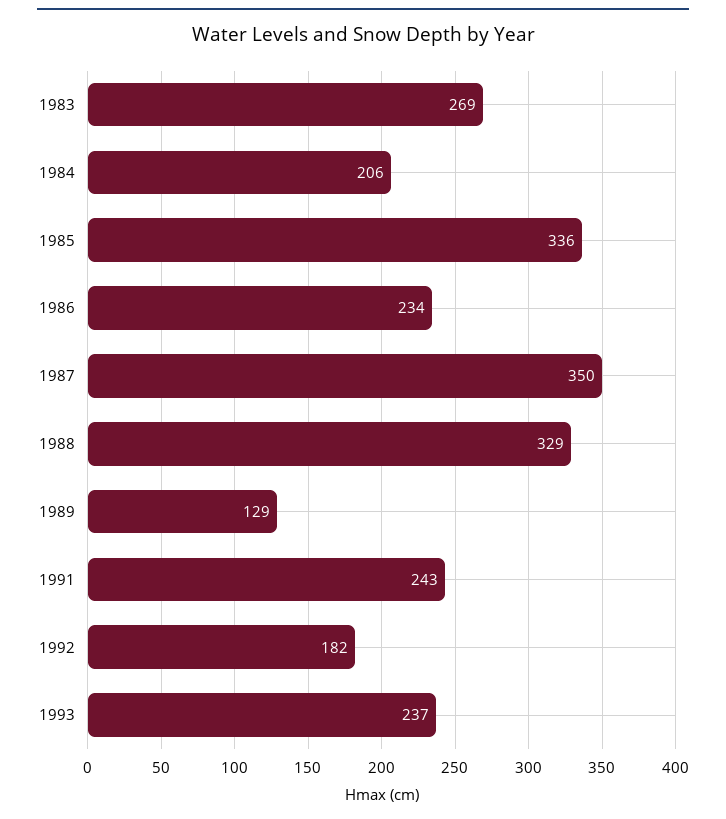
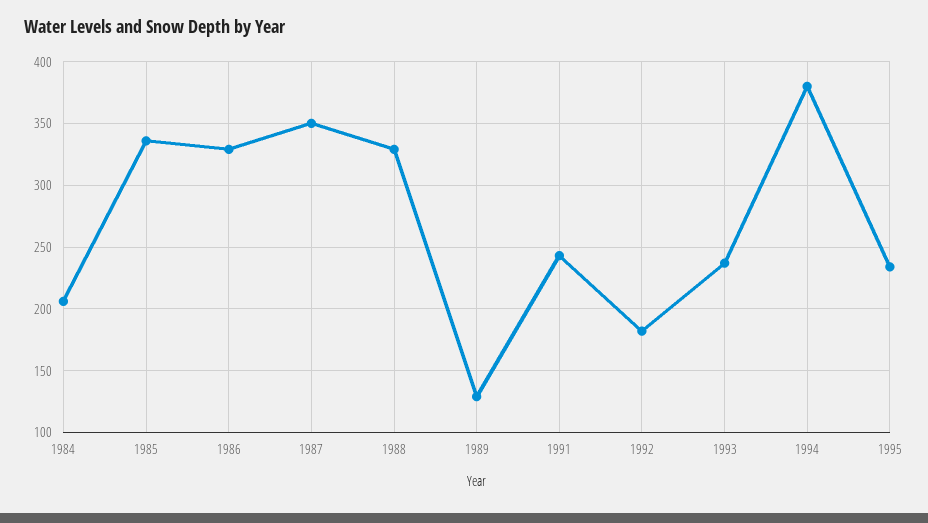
1983: 269 -> none
1986: 234 -> 330
1994: none -> 380
1995: none -> 235

